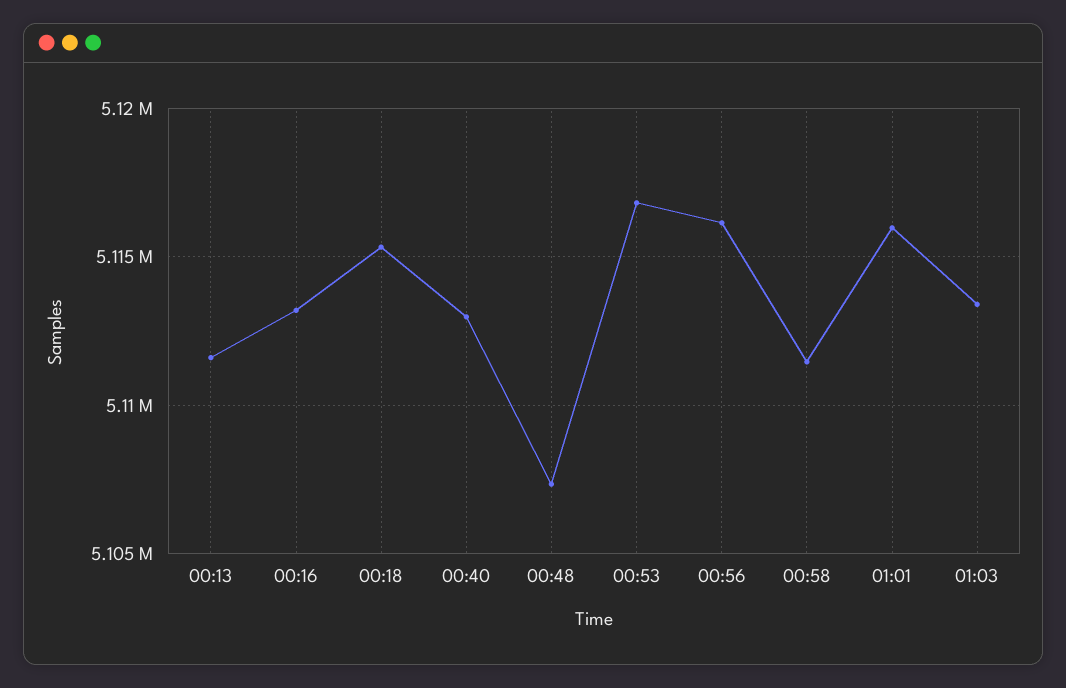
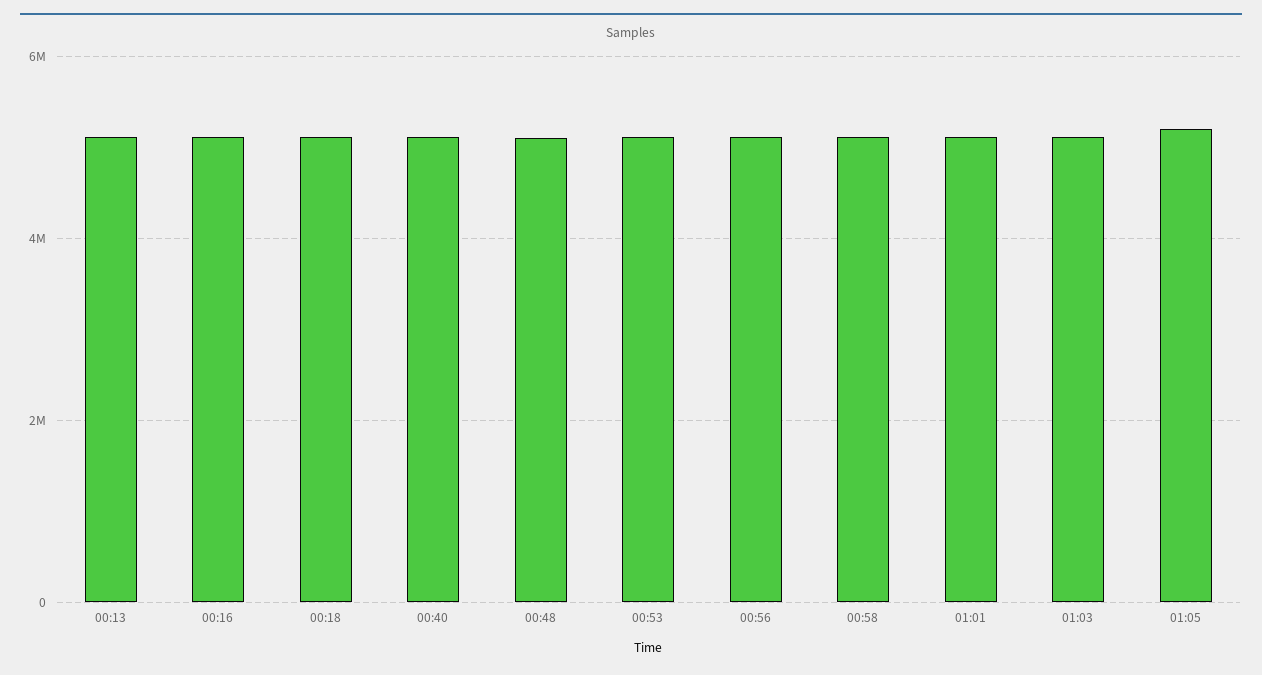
01:05: none -> 5200000

